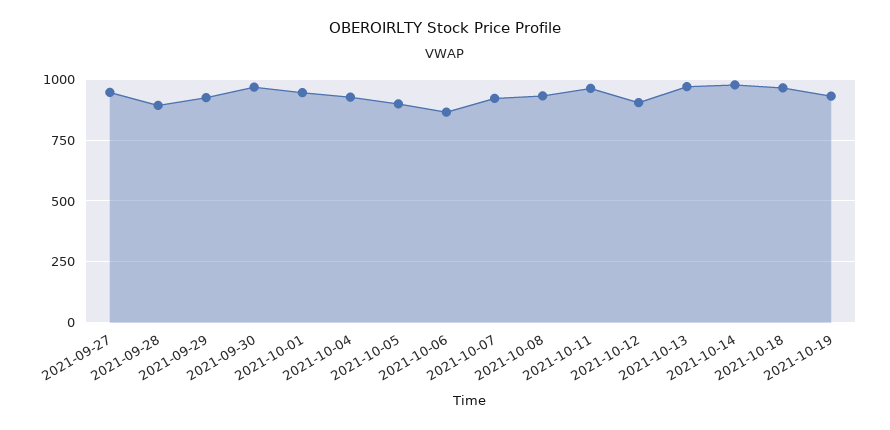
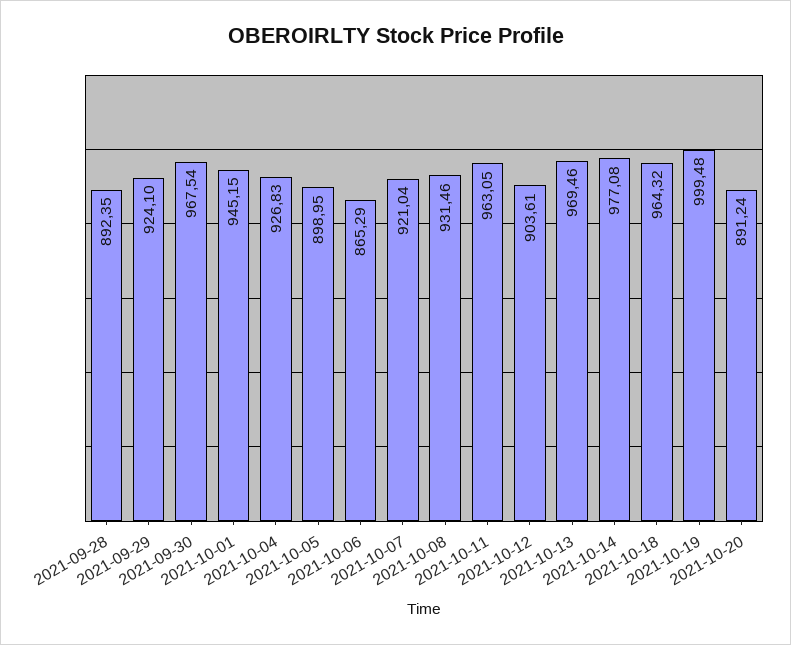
2021-09-27: 950 -> none
2021-10-19: 925 -> 999.48
2021-10-20: none -> 891.24

